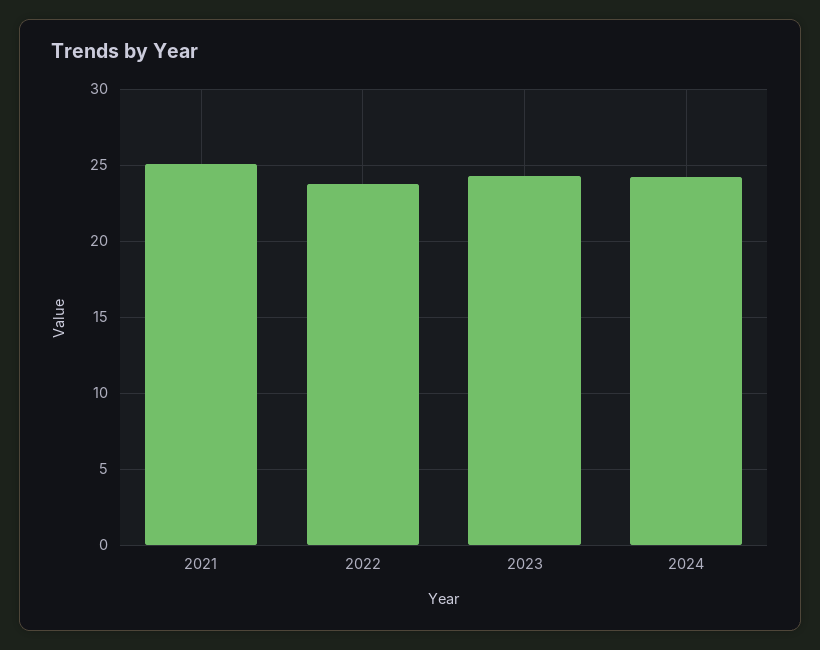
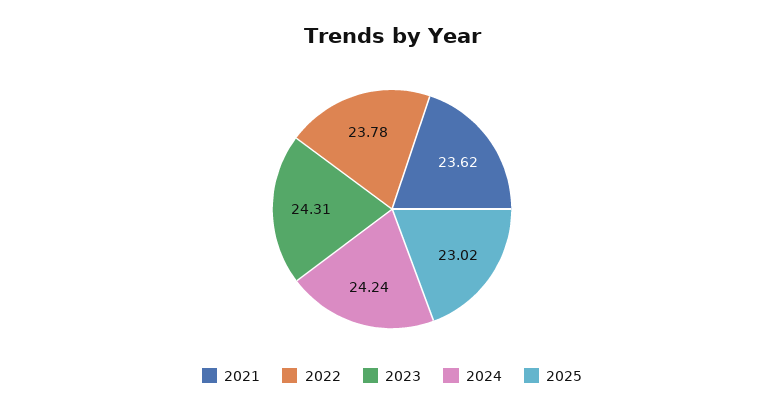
2021: 25 -> 23.62
2025: none -> 23.02

